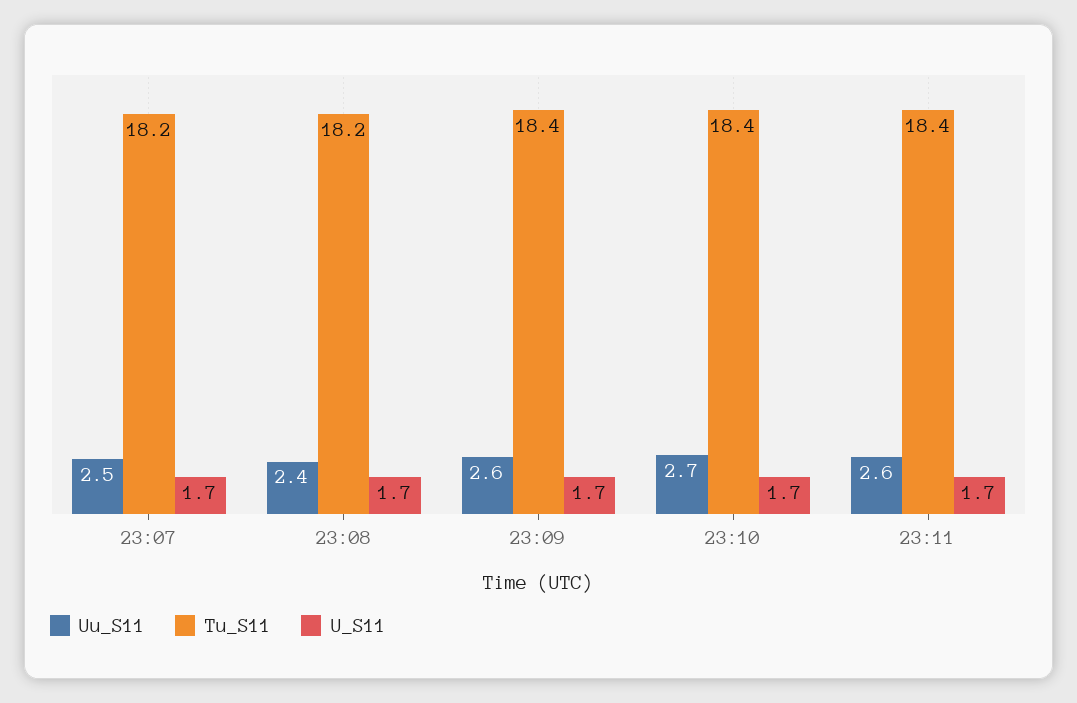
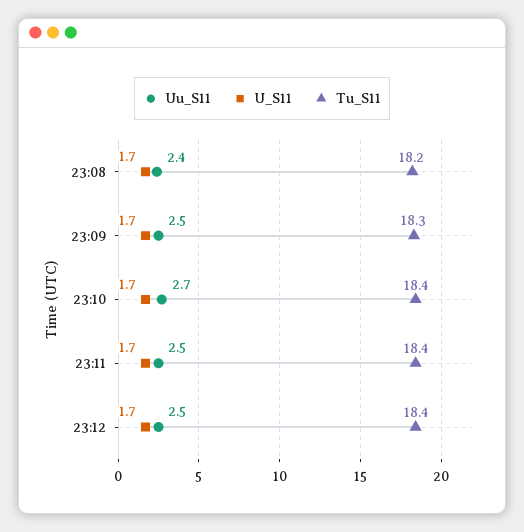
Uu_S11, 23:07: 2.5 -> none
Tu_S11, 23:07: 18.2 -> none
U_S11, 23:07: 1.7 -> none
Uu_S11, 23:09: 2.6 -> 2.5
Tu_S11, 23:09: 18.4 -> 18.3
Uu_S11, 23:11: 2.6 -> 2.5
Uu_S11, 23:12: none -> 2.5
U_S11, 23:12: none -> 1.7
Tu_S11, 23:12: none -> 18.4

